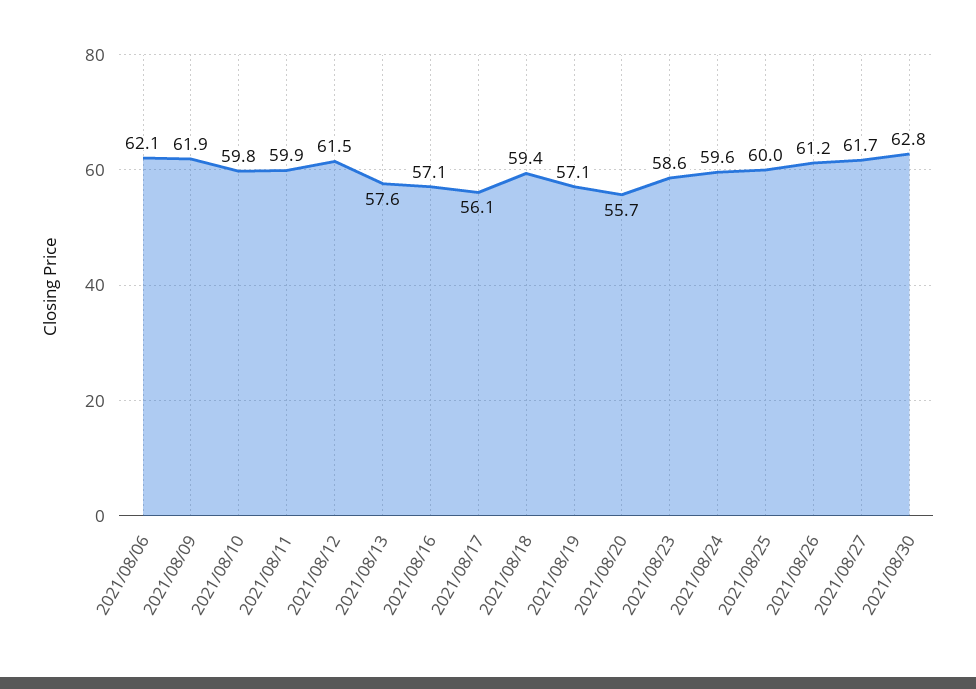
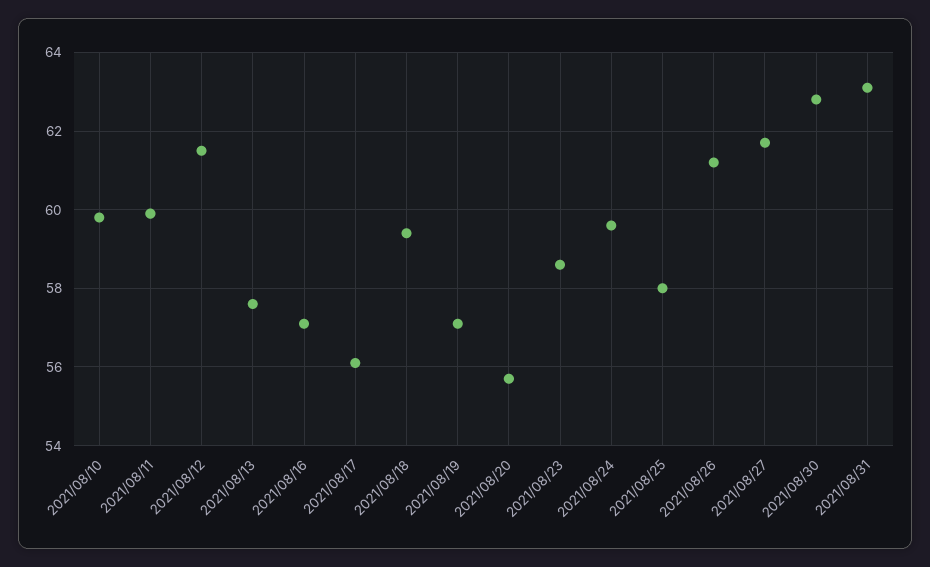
2021/08/06: 62.1 -> none
2021/08/09: 61.9 -> none
2021/08/25: 60 -> 58
2021/08/31: none -> 63

